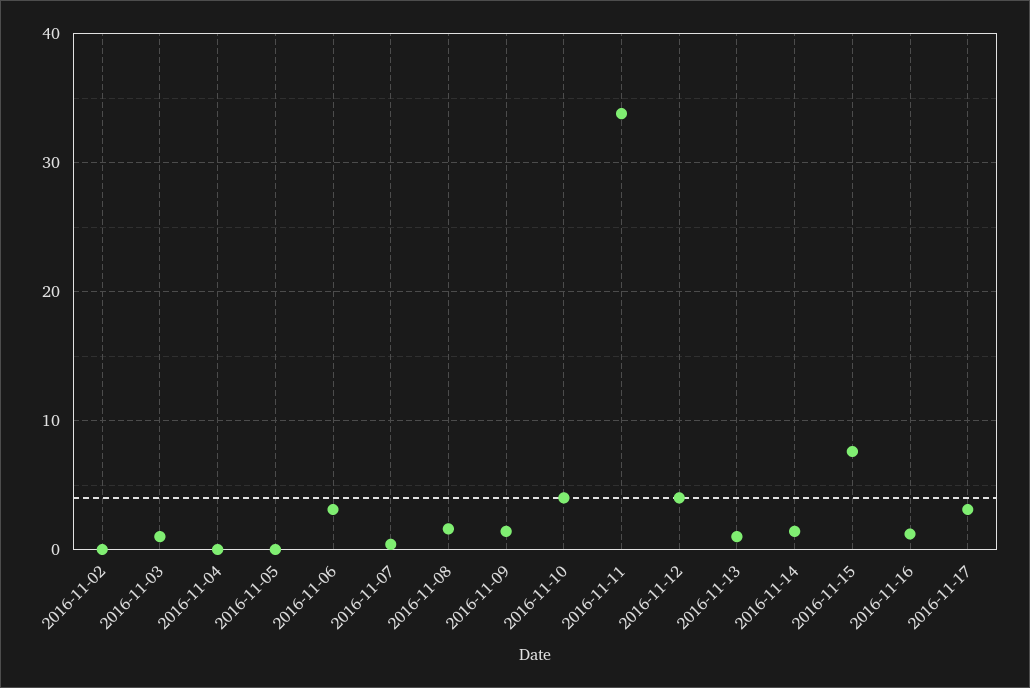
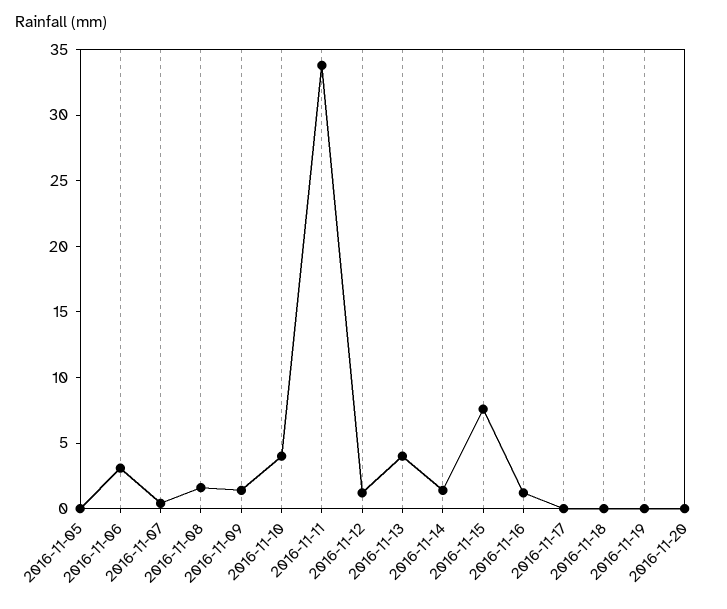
2016-11-02: 0 -> none
2016-11-03: 1 -> none
2016-11-04: 0 -> none
2016-11-12: 4 -> 1
2016-11-13: 1 -> 4
2016-11-17: 3 -> 0
2016-11-18: none -> 0
2016-11-19: none -> 0
2016-11-20: none -> 0

